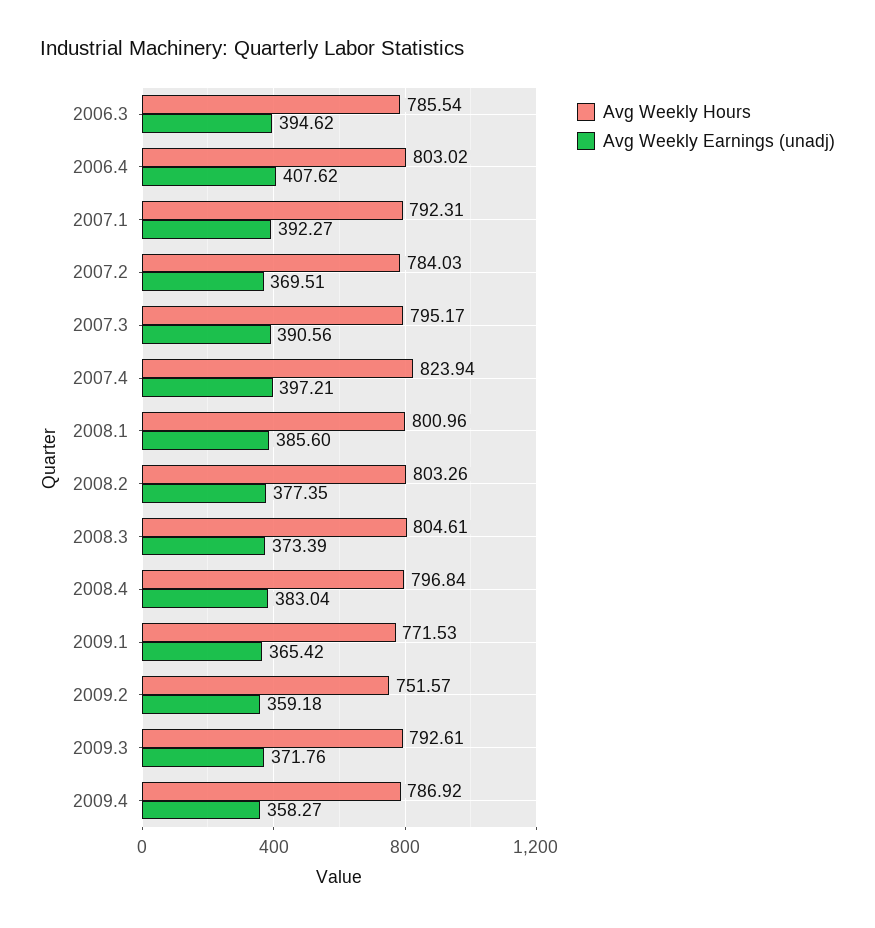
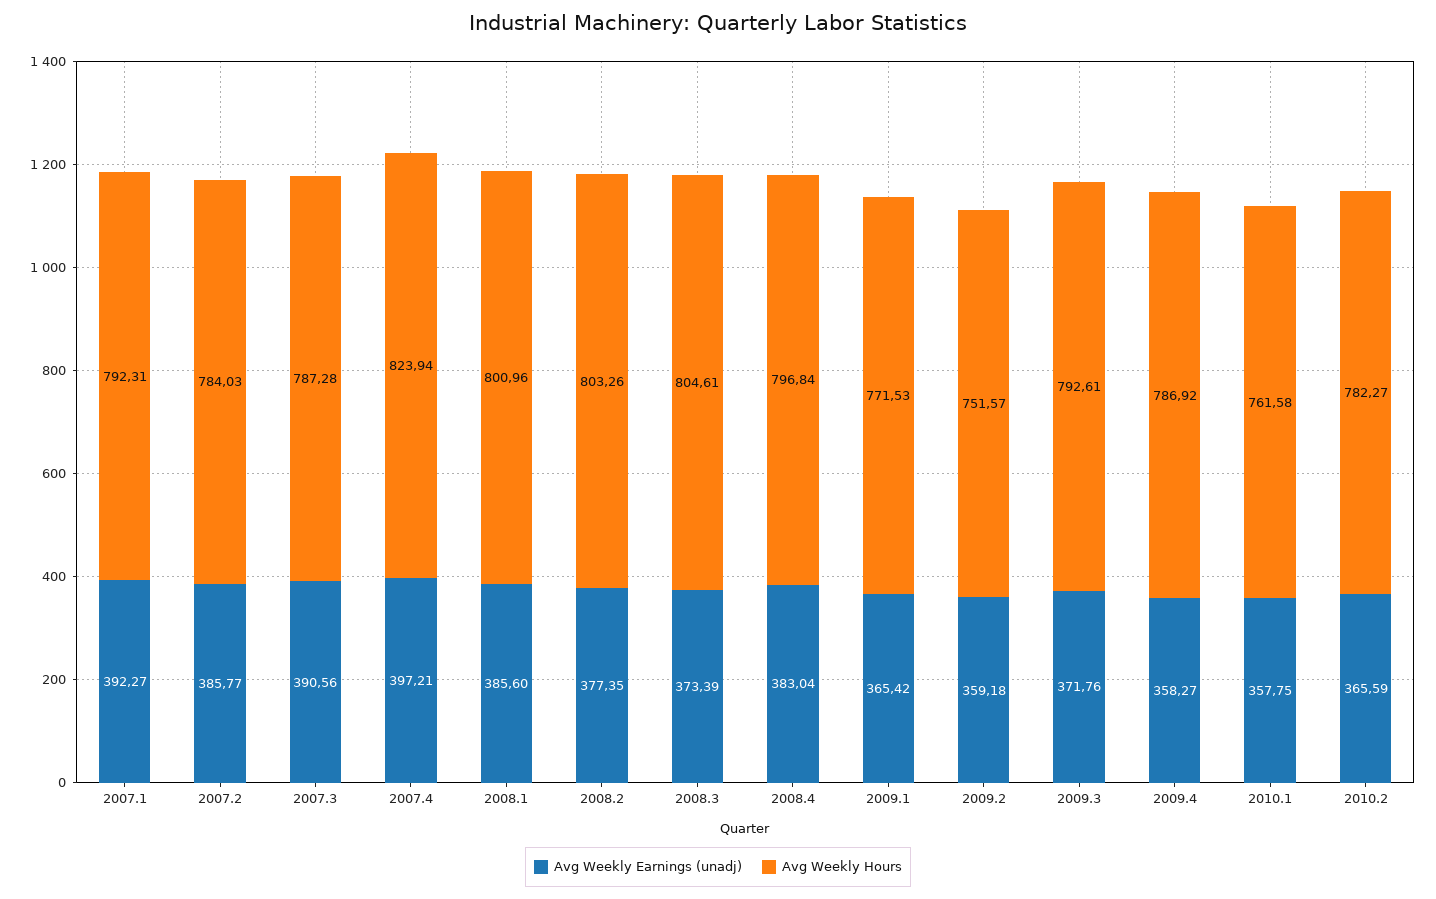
Avg Weekly Hours, 2006.3: 785.54 -> none
Avg Weekly Earnings (unadj), 2006.3: 394.62 -> none
Avg Weekly Hours, 2006.4: 803.02 -> none
Avg Weekly Earnings (unadj), 2006.4: 407.62 -> none
Avg Weekly Earnings (unadj), 2007.2: 369.51 -> 385.77
Avg Weekly Hours, 2007.3: 795.17 -> 787.28
Avg Weekly Earnings (unadj), 2010.1: none -> 357.75
Avg Weekly Hours, 2010.1: none -> 761.58
Avg Weekly Earnings (unadj), 2010.2: none -> 365.59
Avg Weekly Hours, 2010.2: none -> 782.27

